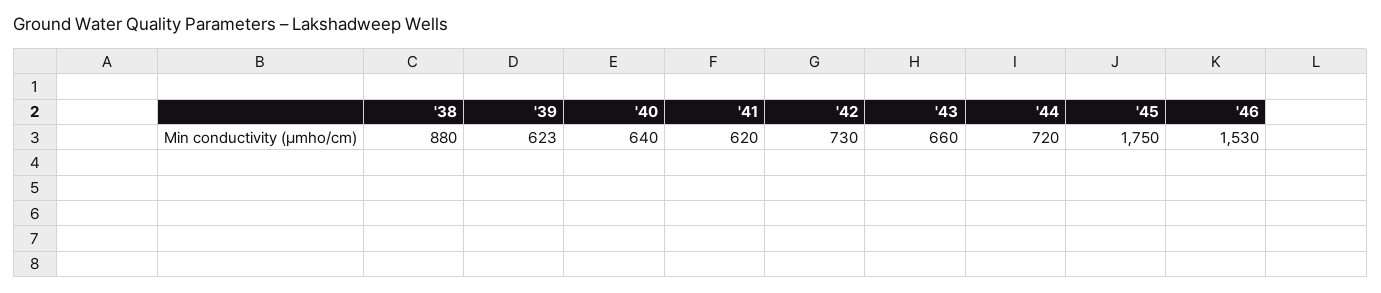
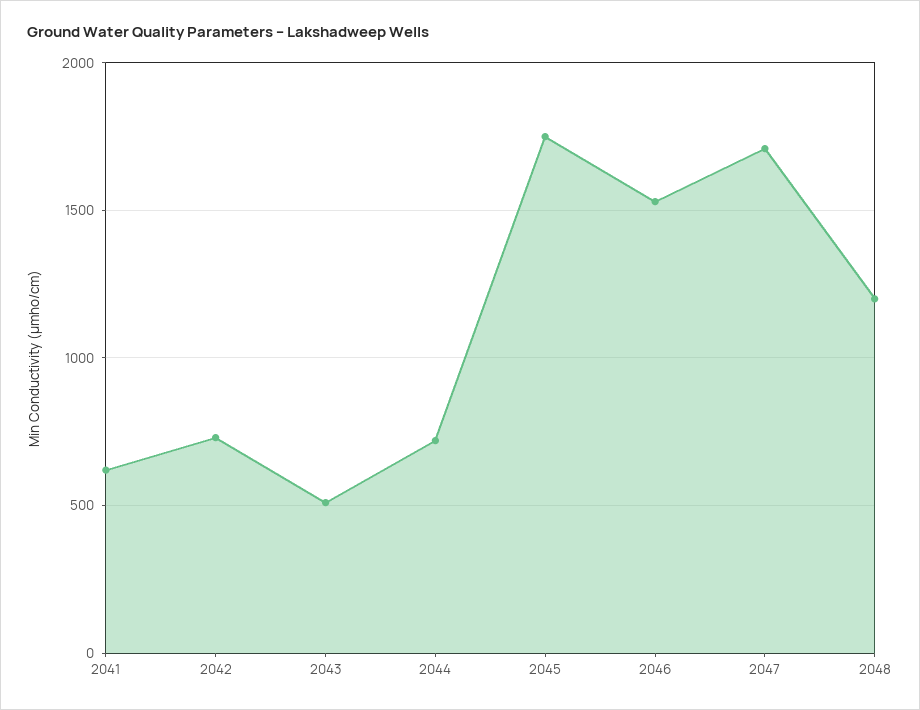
'38: 880 -> none
'39: 623 -> none
'40: 640 -> none
'43: 660 -> 500
2047: none -> 1700
2048: none -> 1200

